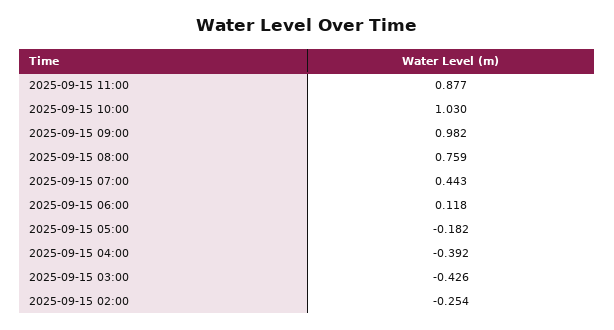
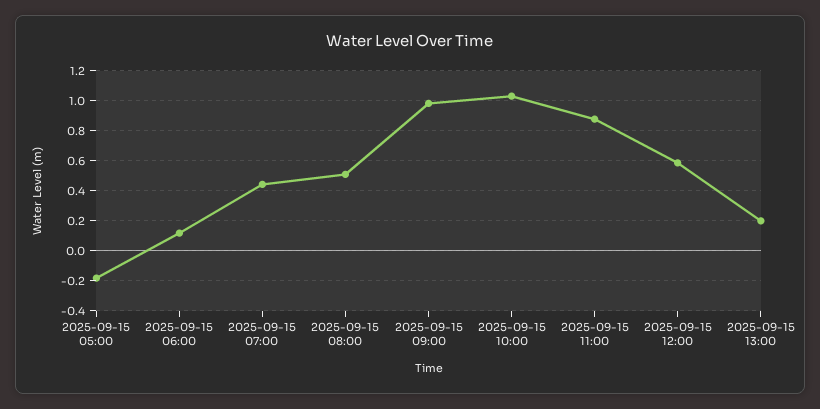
2025-09-15 08:00: 0.759 -> 0.5
2025-09-15 04:00: -0.392 -> none
2025-09-15 03:00: -0.426 -> none
2025-09-15 02:00: -0.254 -> none
2025-09-15 12:00: none -> 0.6
2025-09-15 13:00: none -> 0.2

